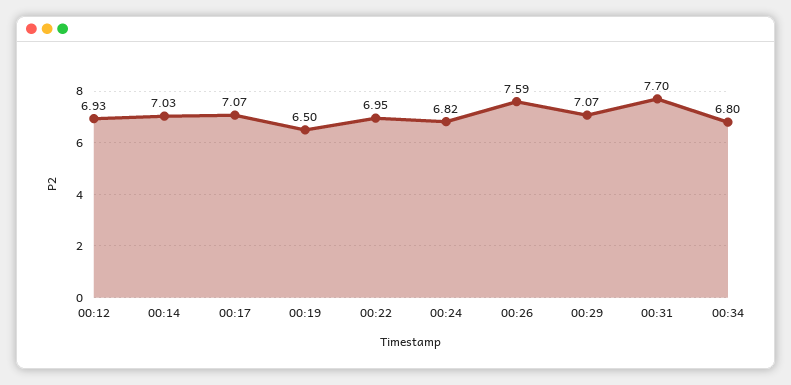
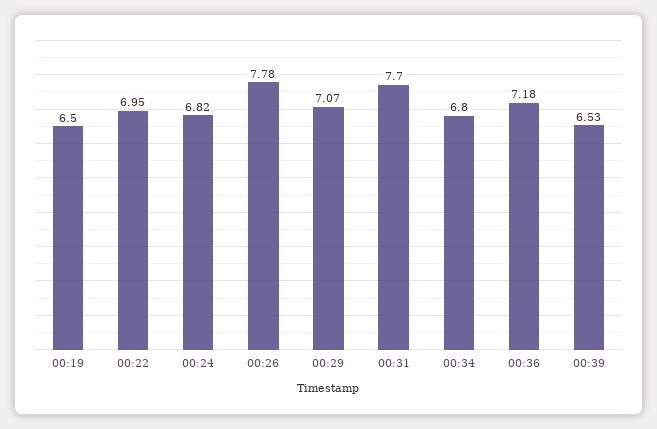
00:12: 6.93 -> none
00:14: 7.03 -> none
00:17: 7.07 -> none
00:26: 7.59 -> 7.78
00:36: none -> 7.18
00:39: none -> 6.53

